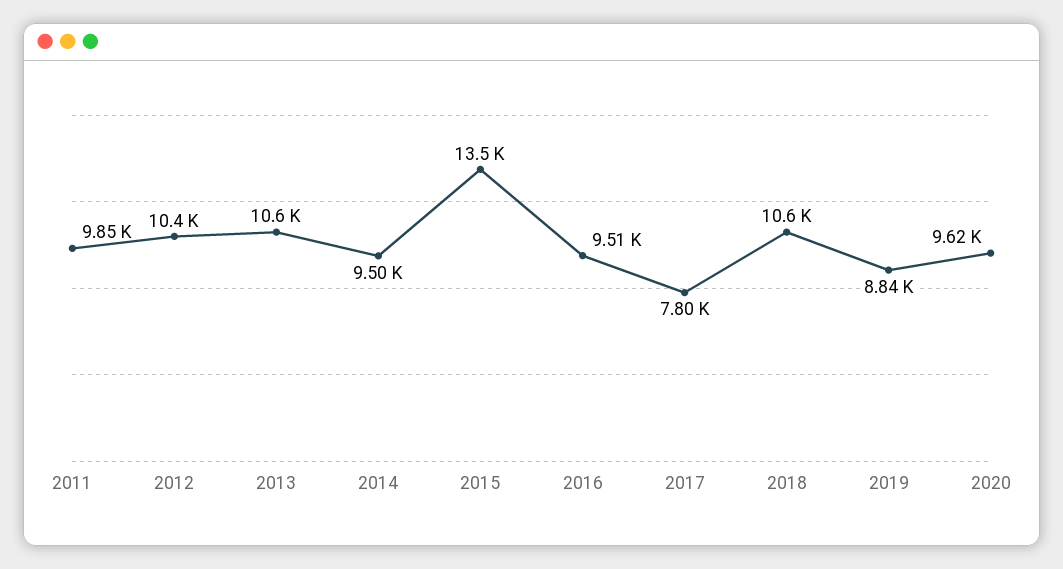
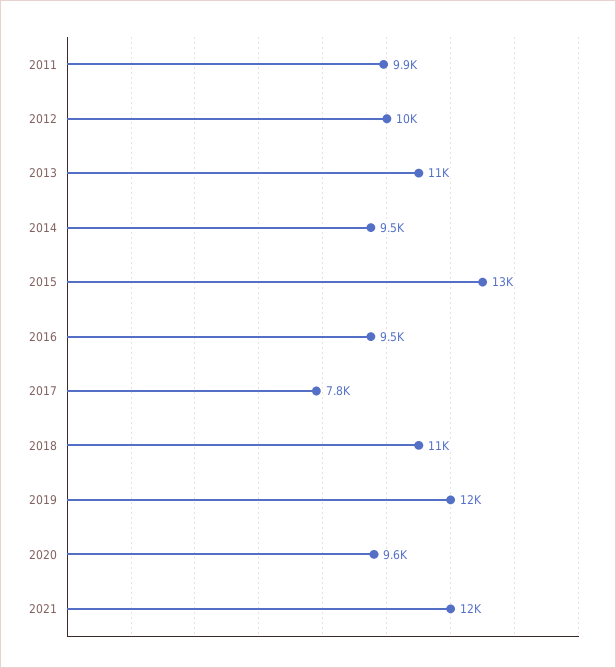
2019: 8840 -> 12000
2021: none -> 12000

